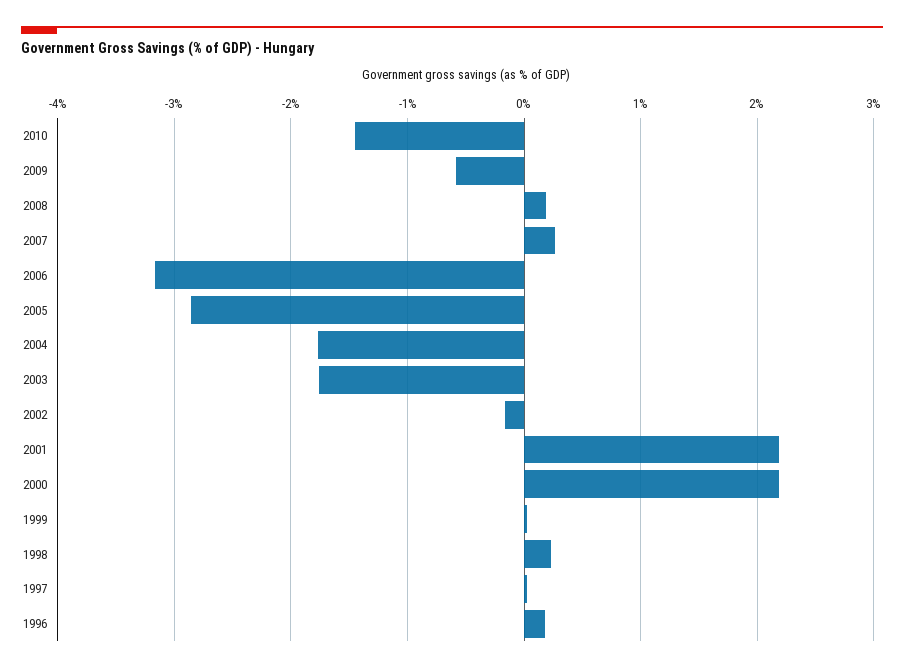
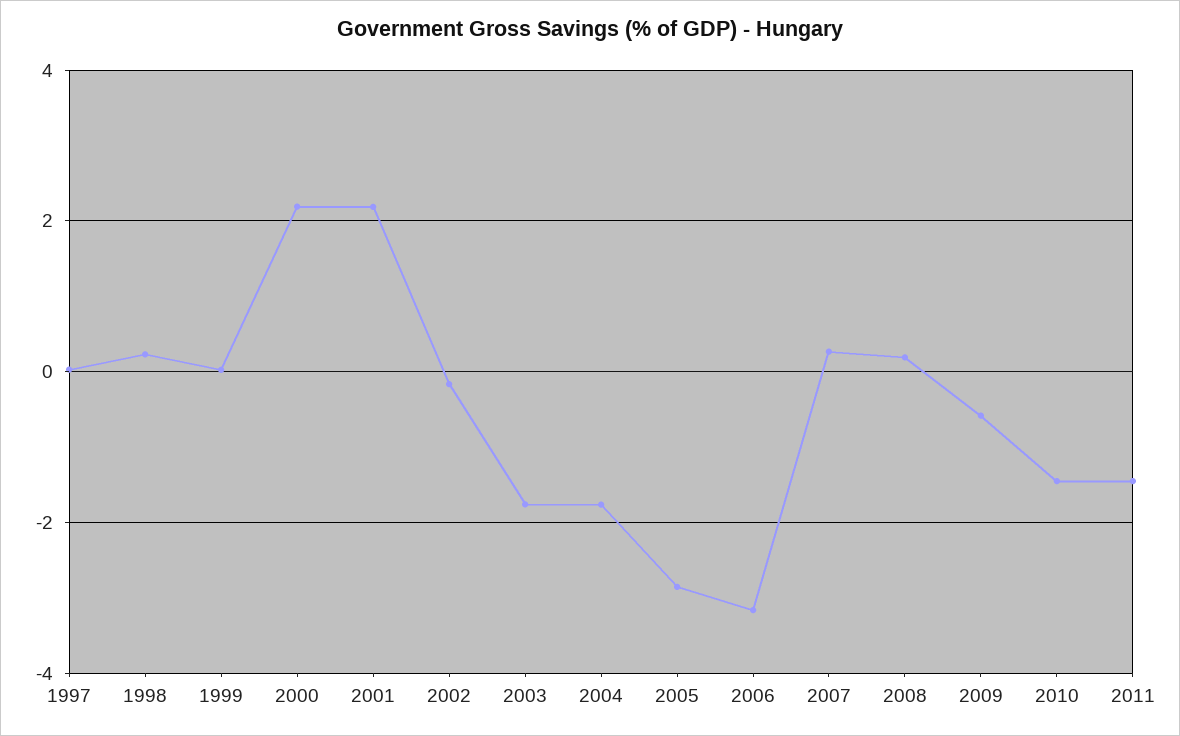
1996: 0.2 -> none
2011: none -> -1.4

